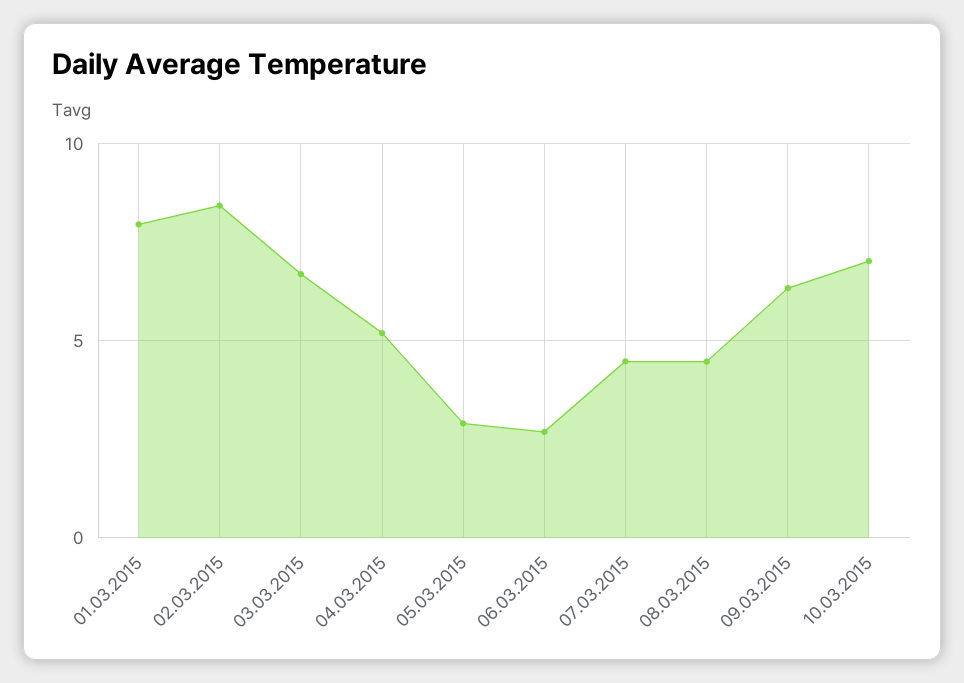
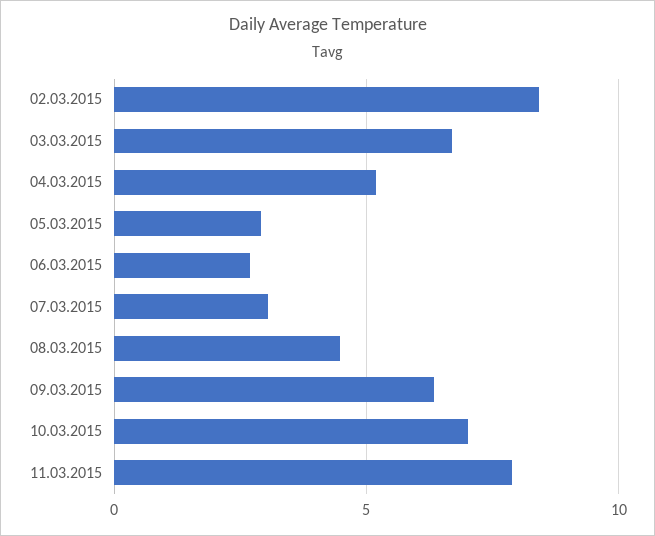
01.03.2015: 8 -> none
07.03.2015: 4.5 -> 3
11.03.2015: none -> 8

